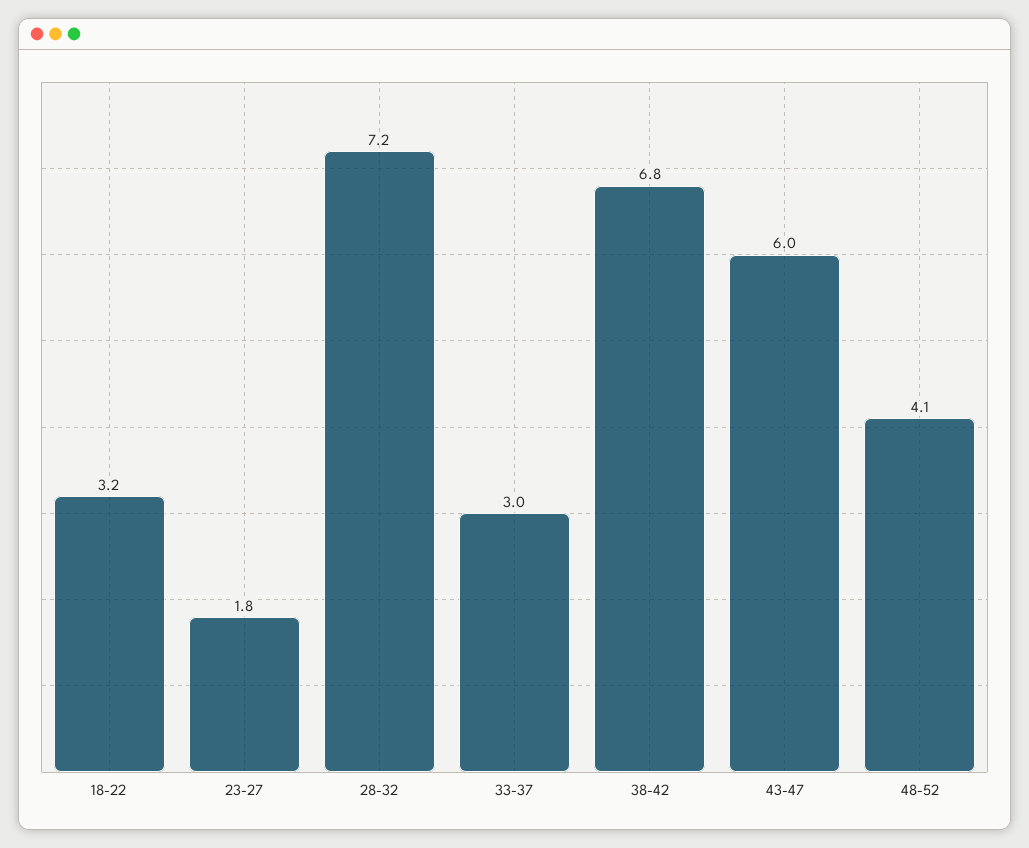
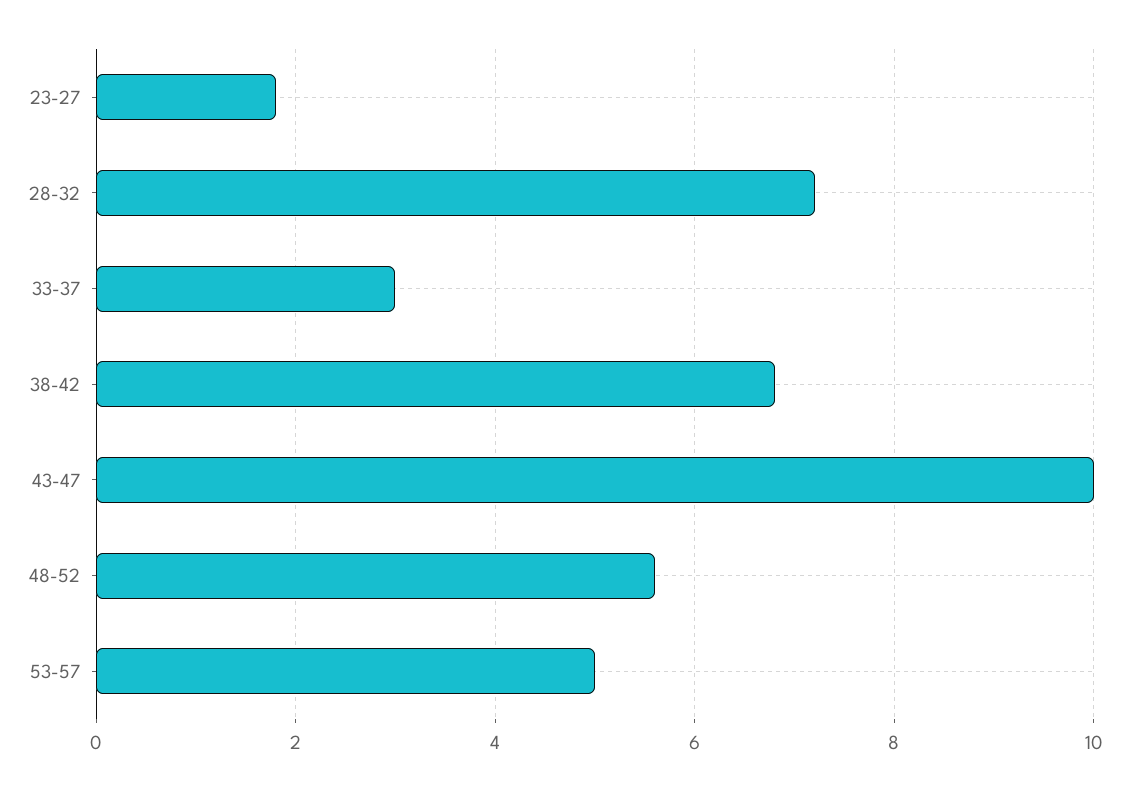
18-22: 3.2 -> none
43-47: 6 -> 10
48-52: 4.1 -> 5.5
53-57: none -> 5

